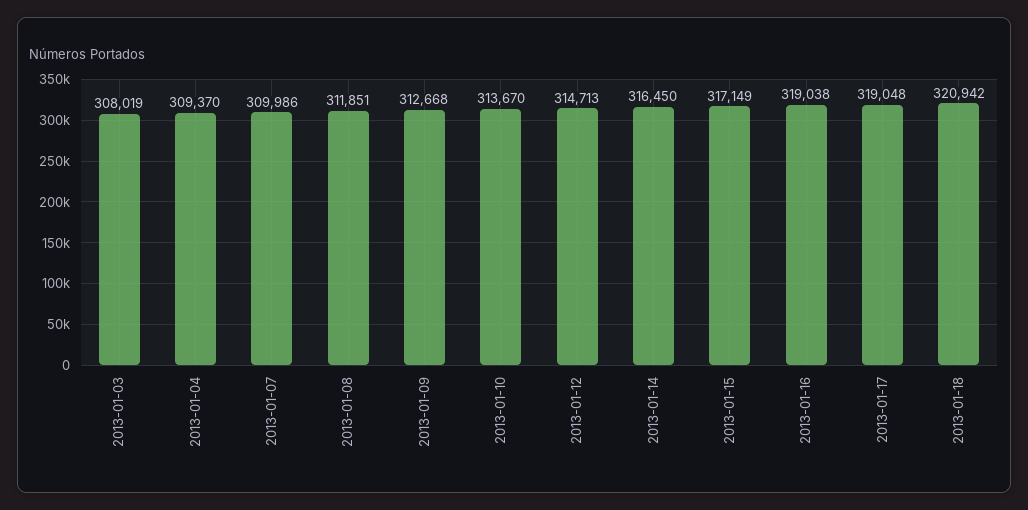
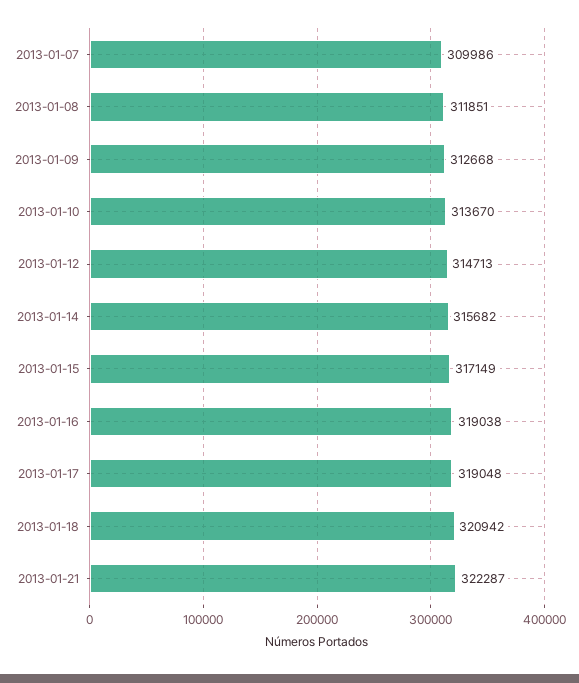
2013-01-03: 308019 -> none
2013-01-04: 309370 -> none
2013-01-14: 316450 -> 315682
2013-01-21: none -> 322287

